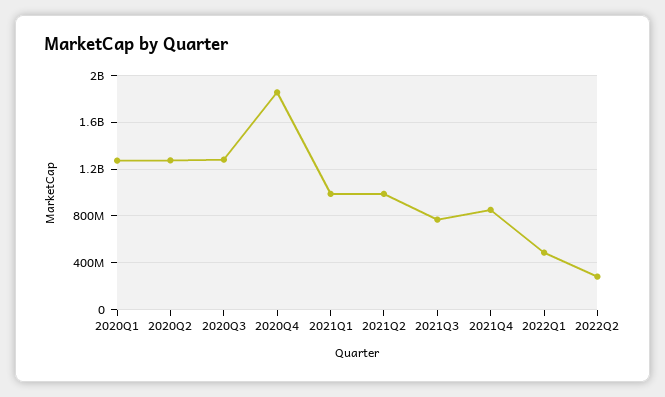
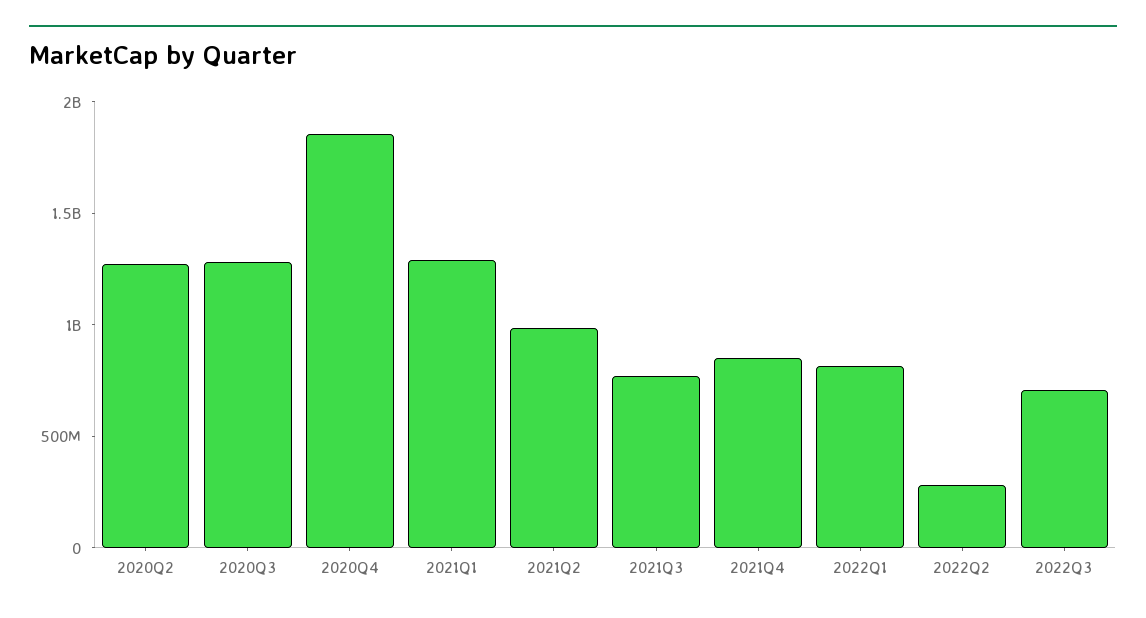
2020Q1: 1300000000 -> none
2021Q1: 1000000000 -> 1300000000
2022Q1: 500000000 -> 800000000
2022Q3: none -> 700000000

